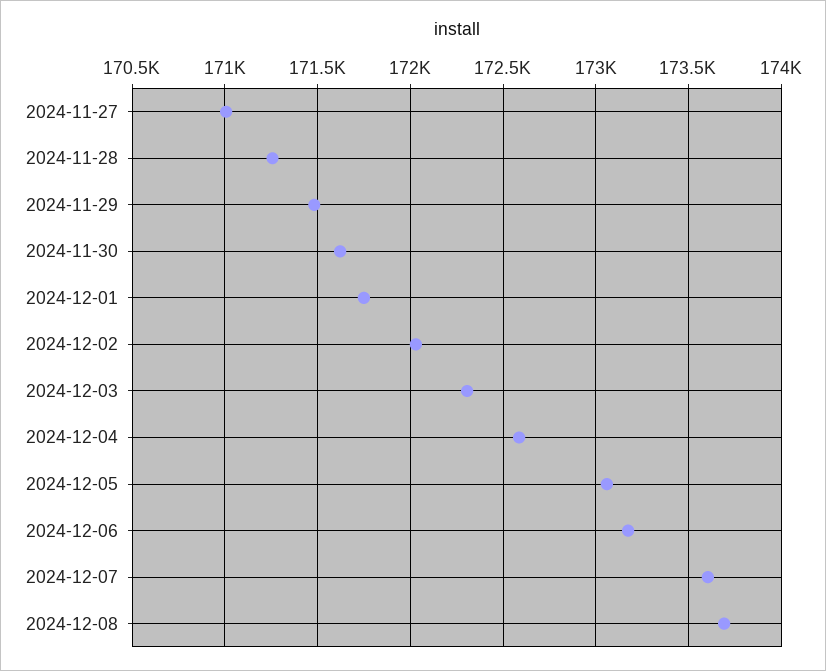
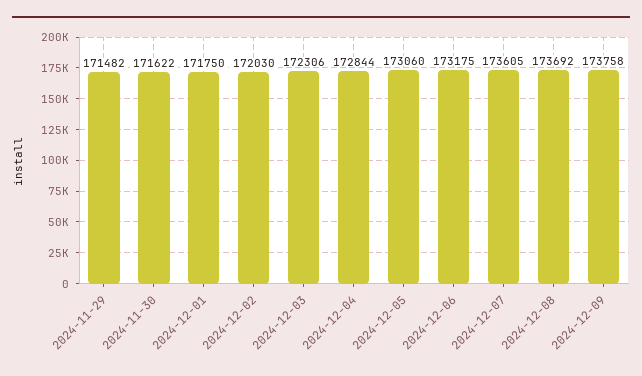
2024-11-27: 171000 -> none
2024-11-28: 171250 -> none
2024-12-04: 172600 -> 172844
2024-12-09: none -> 173758

